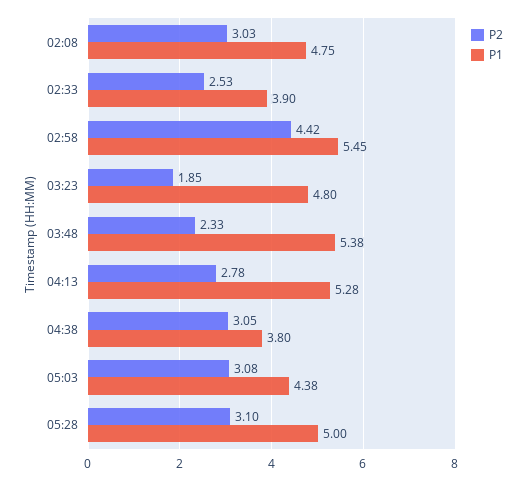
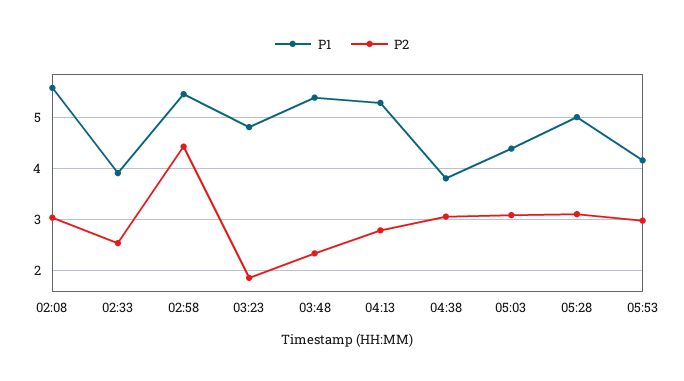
P1, 02:08: 4.75 -> 5.6
P1, 05:53: none -> 4.2
P2, 05:53: none -> 3

